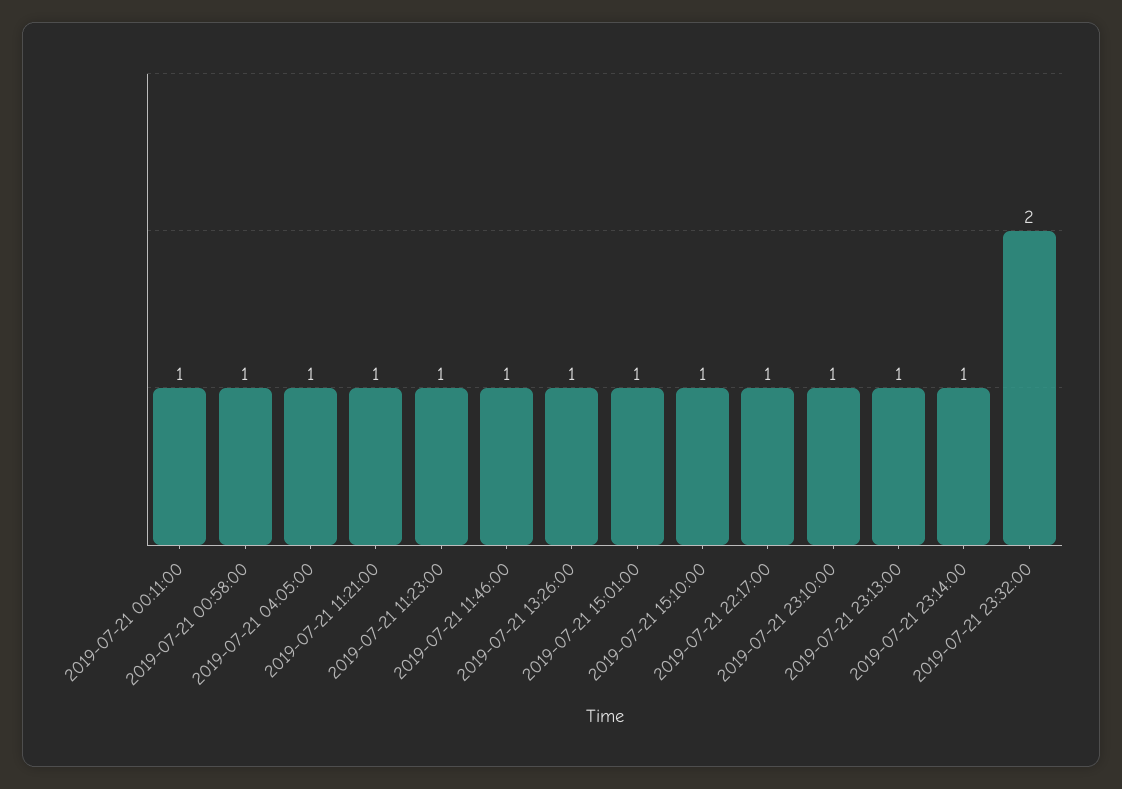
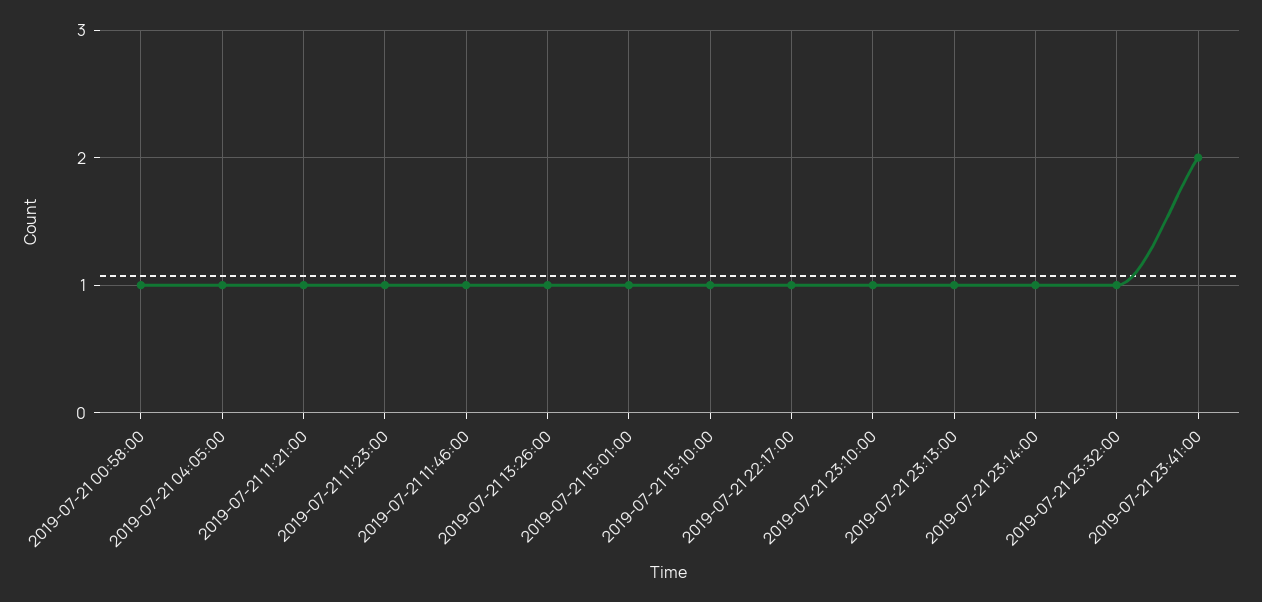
2019-07-21 00:11:00: 1 -> none
2019-07-21 23:32:00: 2 -> 1
2019-07-21 23:41:00: none -> 2

